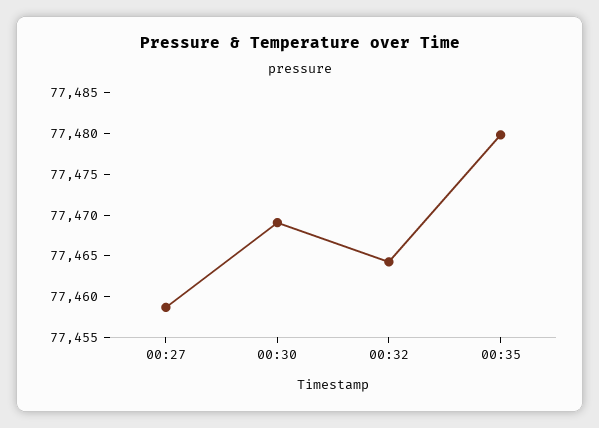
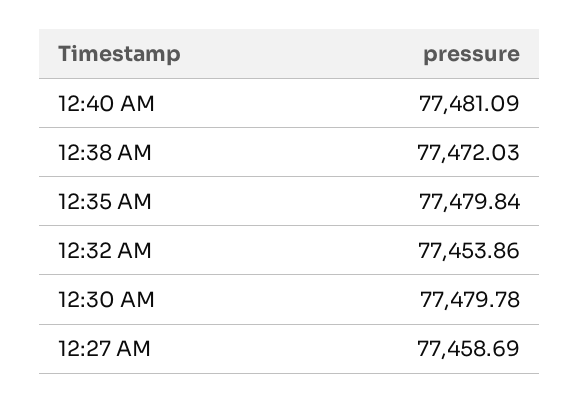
00:30: 77469 -> 77479.78
00:32: 77464 -> 77453.86
12:40 AM: none -> 77481.09
12:38 AM: none -> 77472.03

